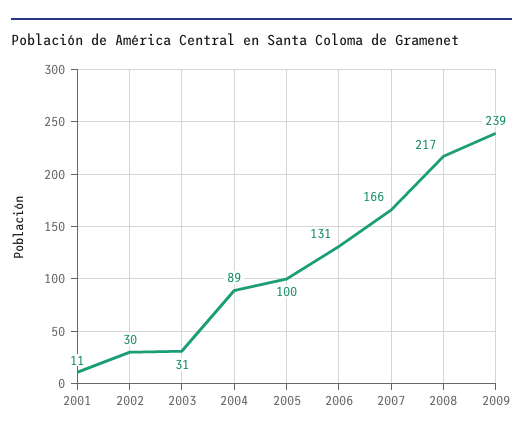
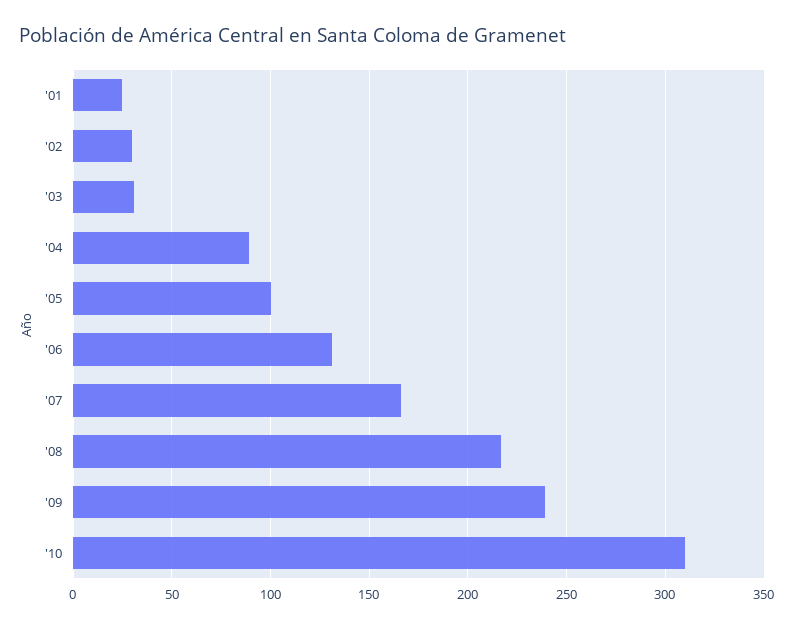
2001: 11 -> 25
'10: none -> 310

